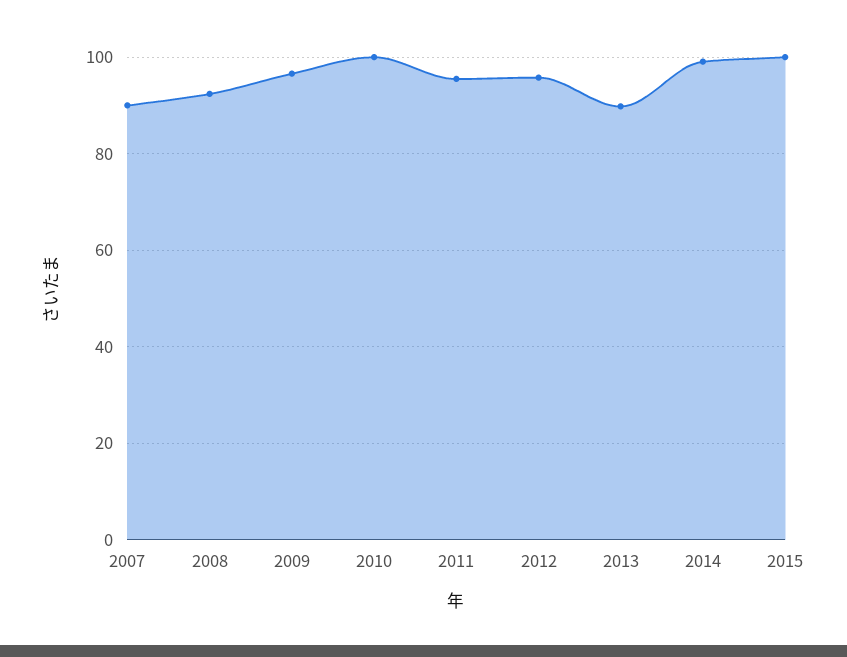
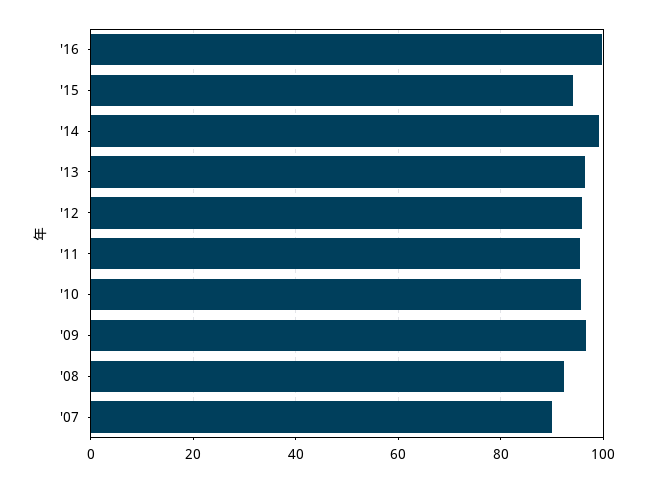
2010: 100 -> 96
2013: 90 -> 96
2015: 100 -> 94
'16: none -> 100

